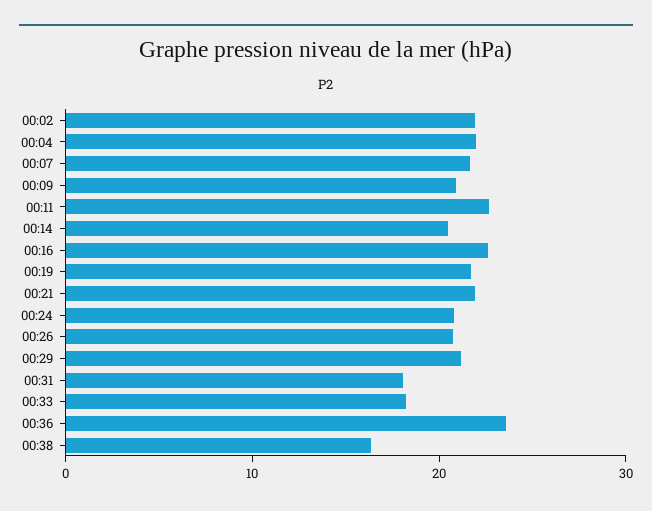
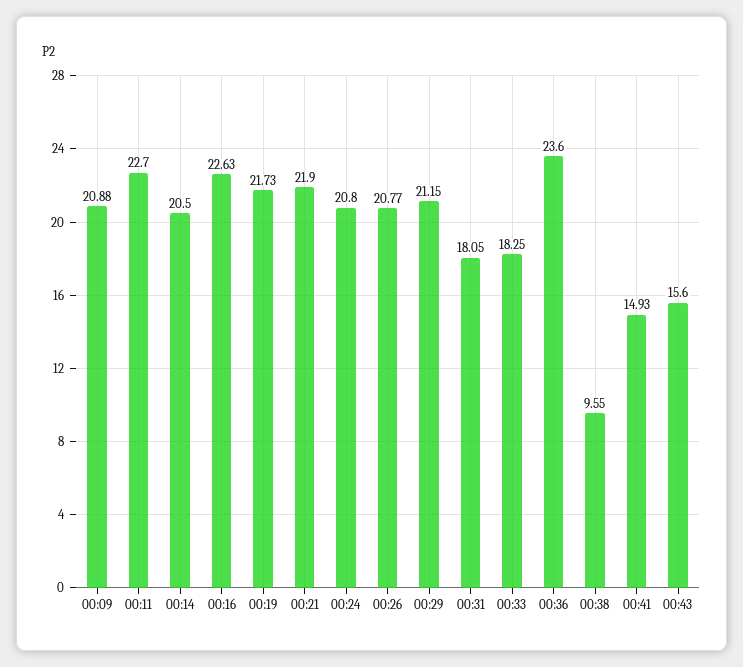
00:02: 22 -> none
00:04: 22 -> none
00:07: 22 -> none
00:38: 16 -> 9.55
00:41: none -> 14.93
00:43: none -> 15.6

